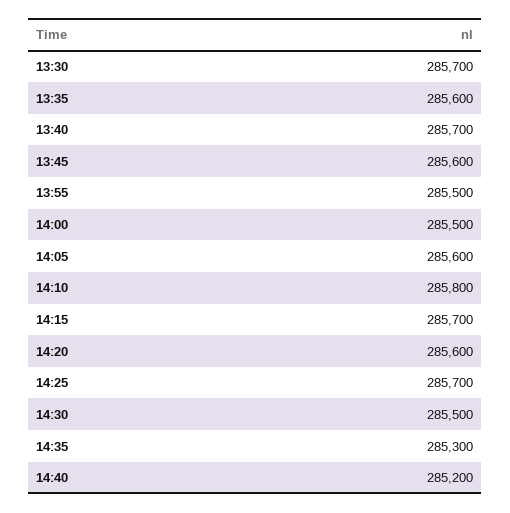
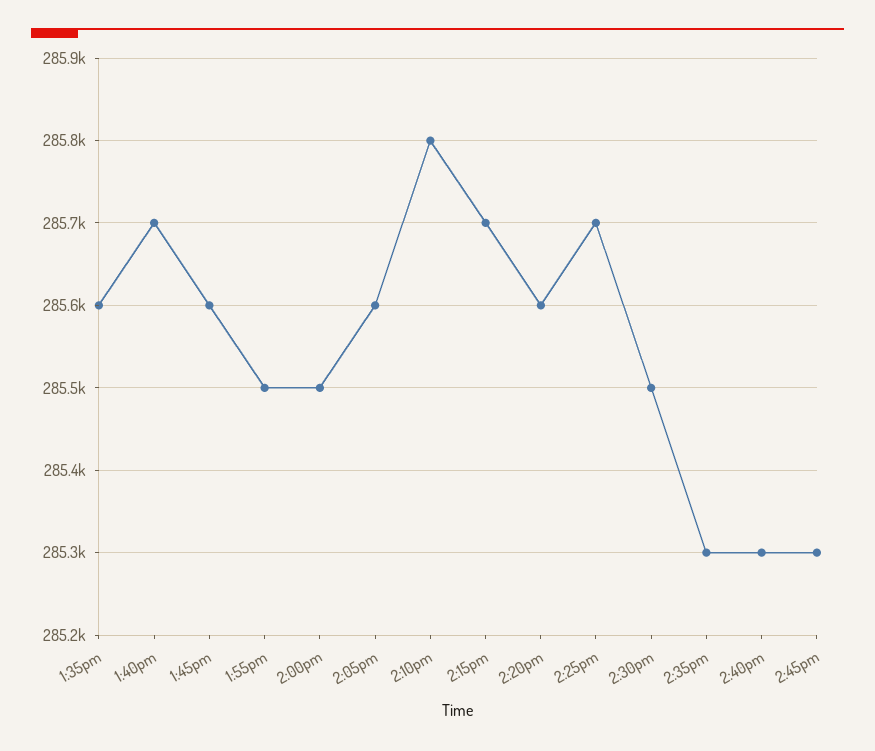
13:30: 285700 -> none
14:40: 285200 -> 285300
2:45pm: none -> 285300

